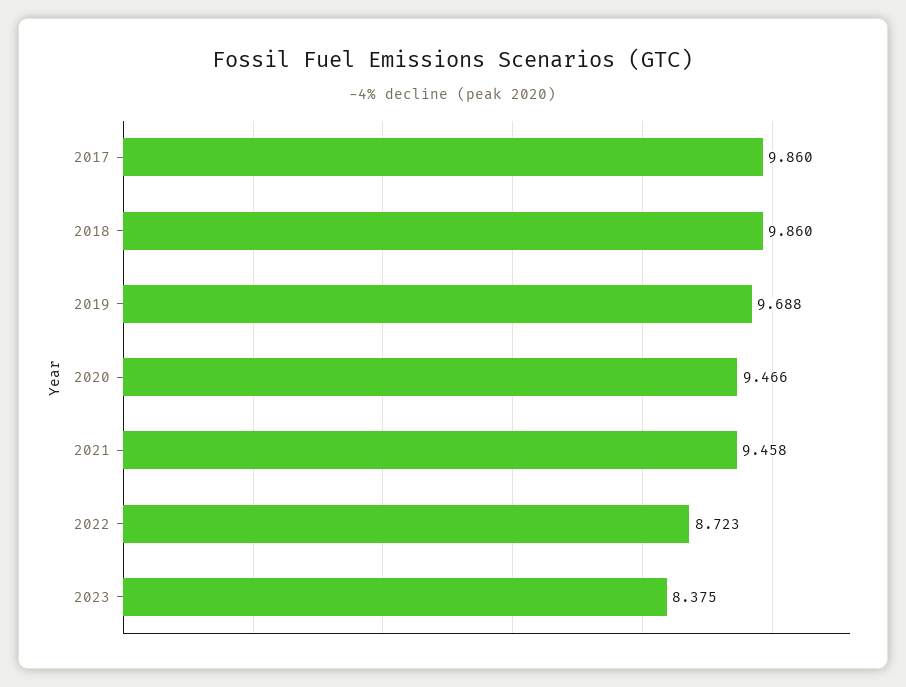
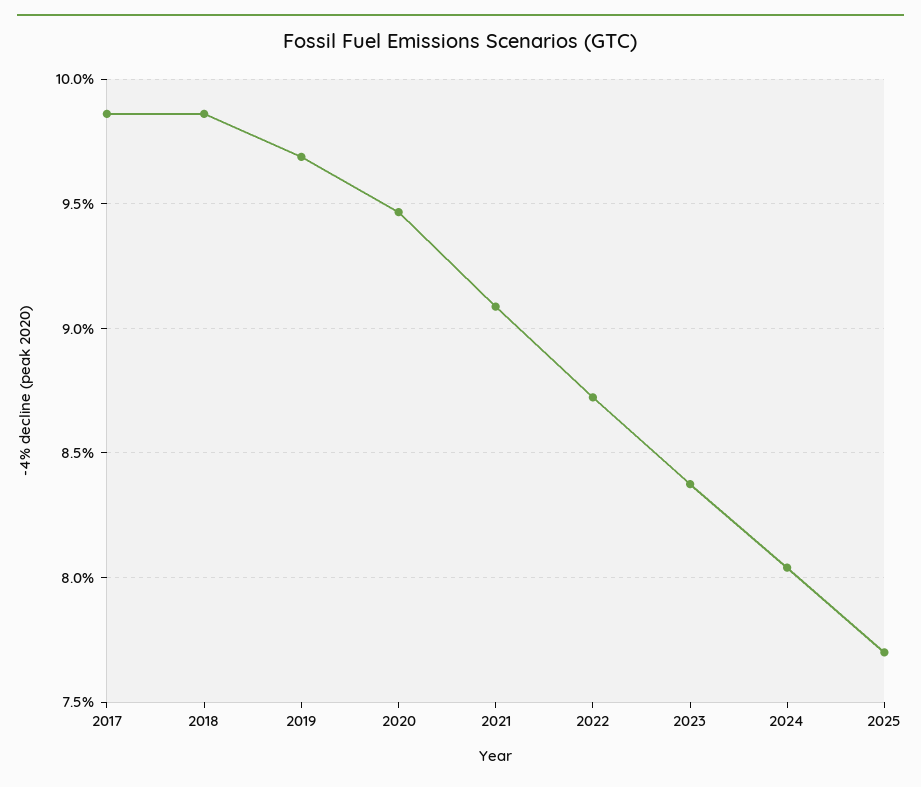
2021: 9.458 -> 9.1
2024: none -> 8.05
2025: none -> 7.7

